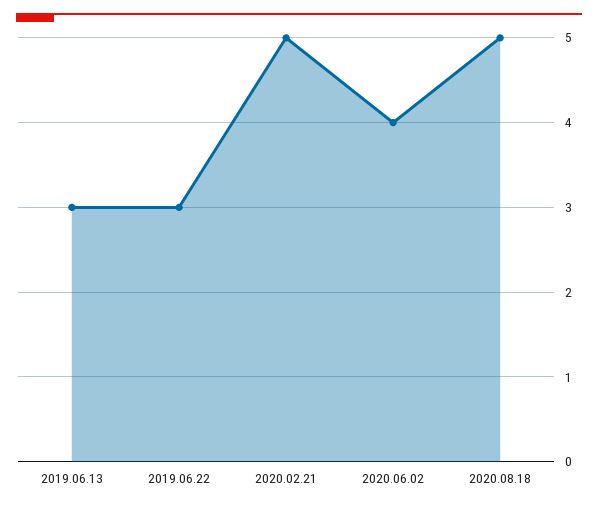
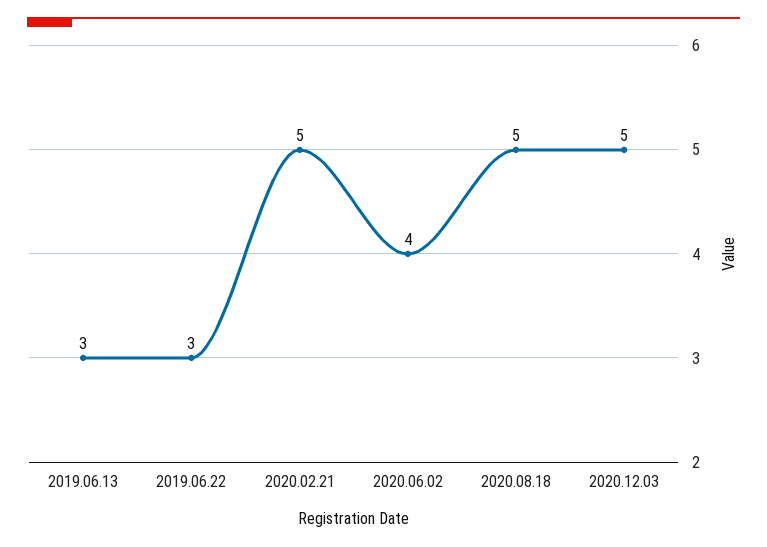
2020.12.03: none -> 5

